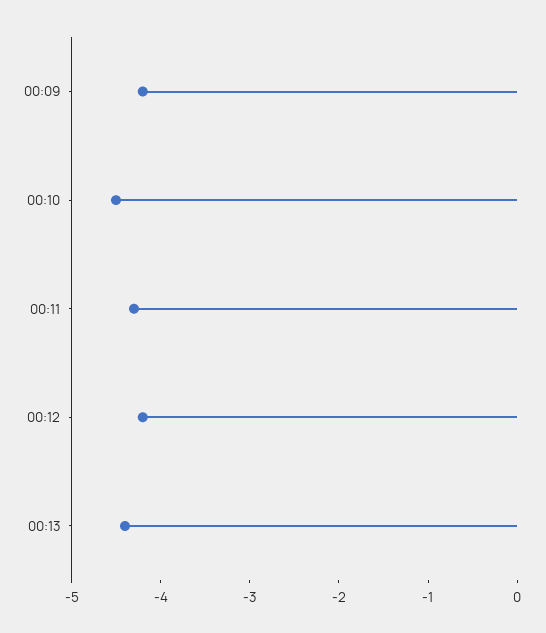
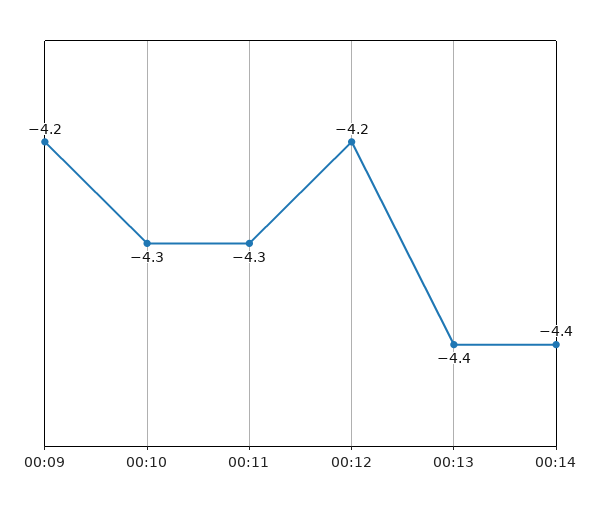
00:10: -4.5 -> -4.3
00:14: none -> -4.4

